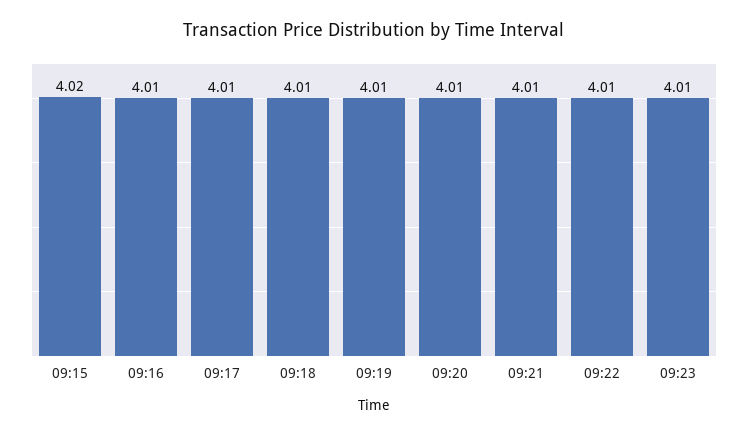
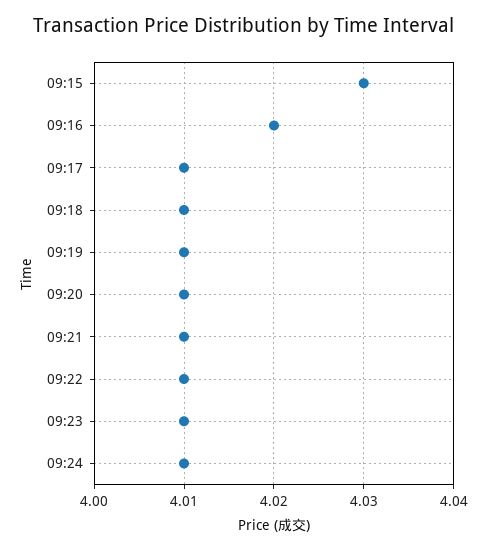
09:15: 4.02 -> 4.03
09:16: 4.01 -> 4.02
09:24: none -> 4.01

